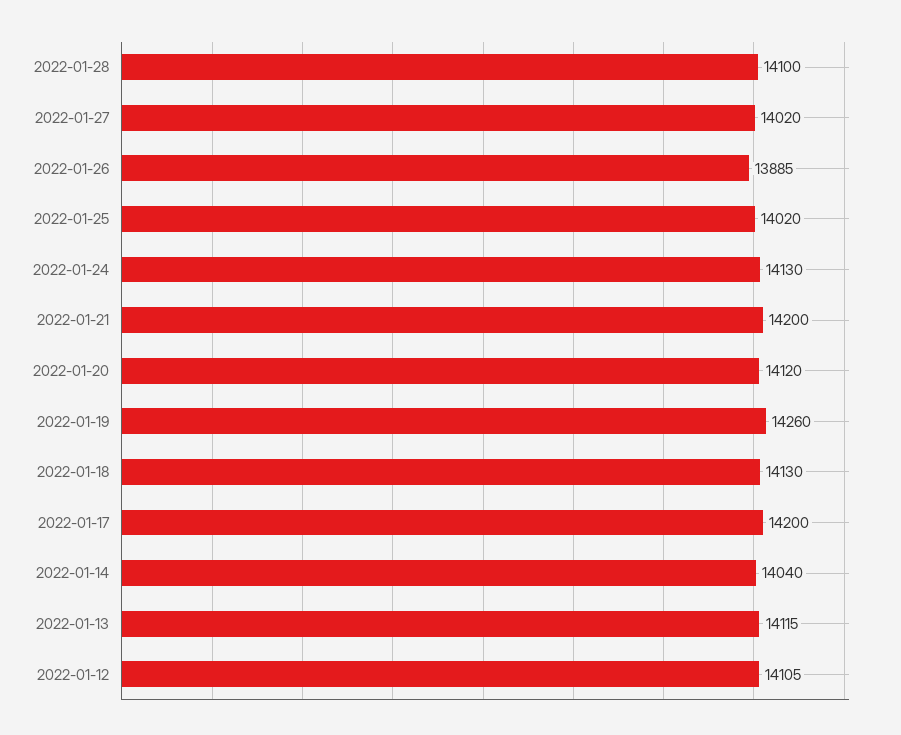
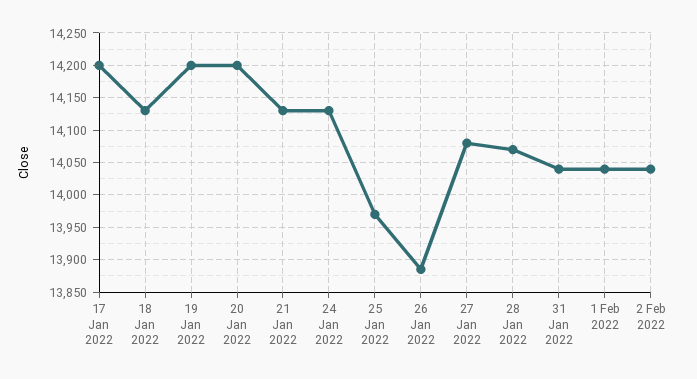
2022-01-28: 14100 -> 14070
2022-01-27: 14020 -> 14080
2022-01-25: 14020 -> 13970
2022-01-21: 14200 -> 14130
2022-01-20: 14120 -> 14200
2022-01-19: 14260 -> 14200
2022-01-14: 14040 -> none
2022-01-13: 14115 -> none
2022-01-12: 14105 -> none
31 Jan 2022: none -> 14040
1 Feb 2022: none -> 14040
2 Feb 2022: none -> 14040

